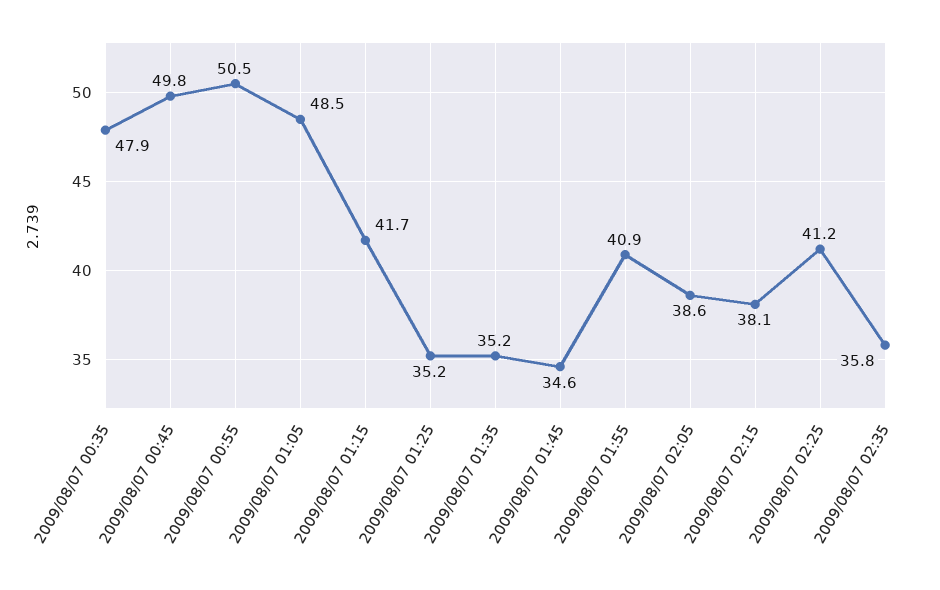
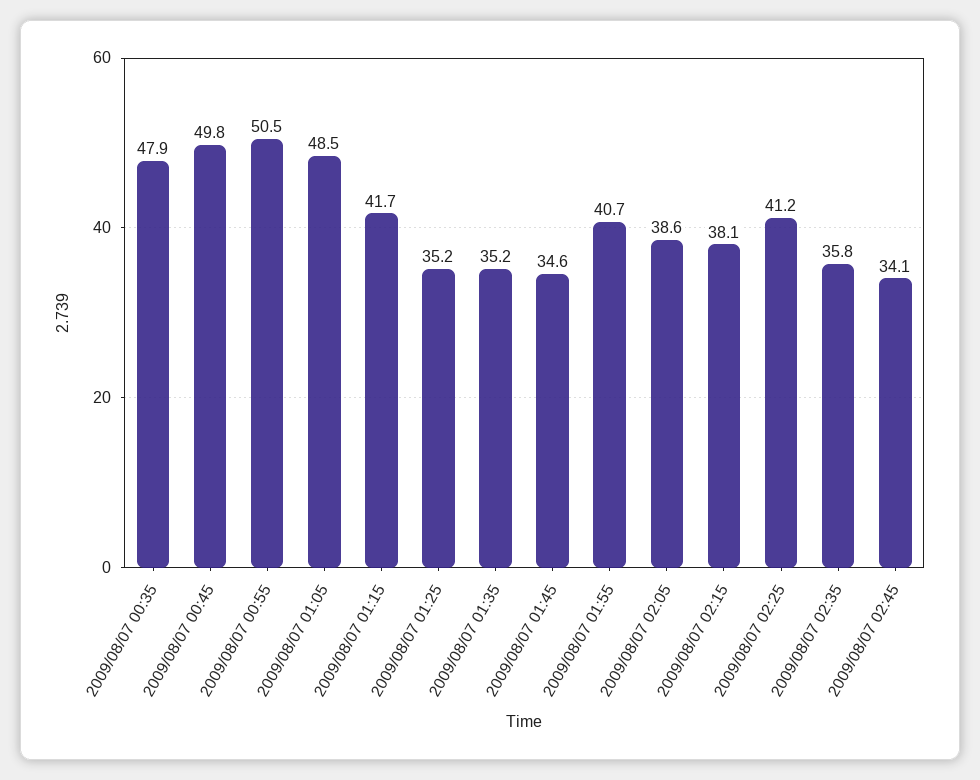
2009/08/07 01:55: 40.9 -> 40.7
2009/08/07 02:45: none -> 34.1

